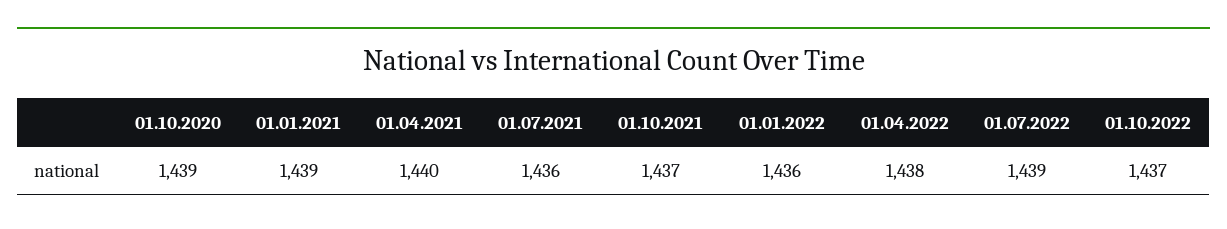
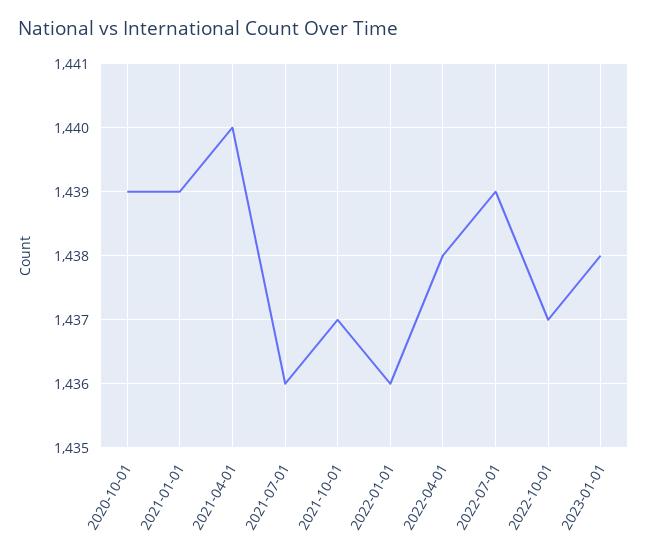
2023-01-01: none -> 1438

